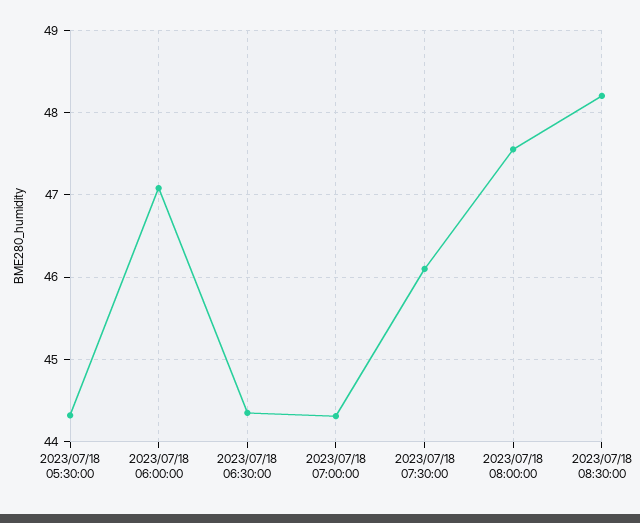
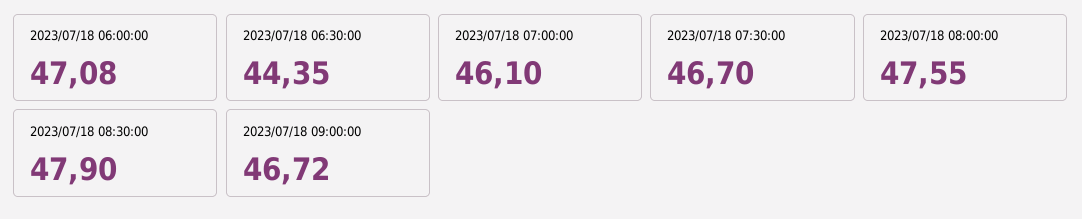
2023/07/18 05:30:00: 44.3 -> none
2023/07/18 07:00:00: 44.3 -> 46.1
2023/07/18 07:30:00: 46.1 -> 46.7
2023/07/18 08:30:00: 48.2 -> 47.9
2023/07/18 09:00:00: none -> 46.72

